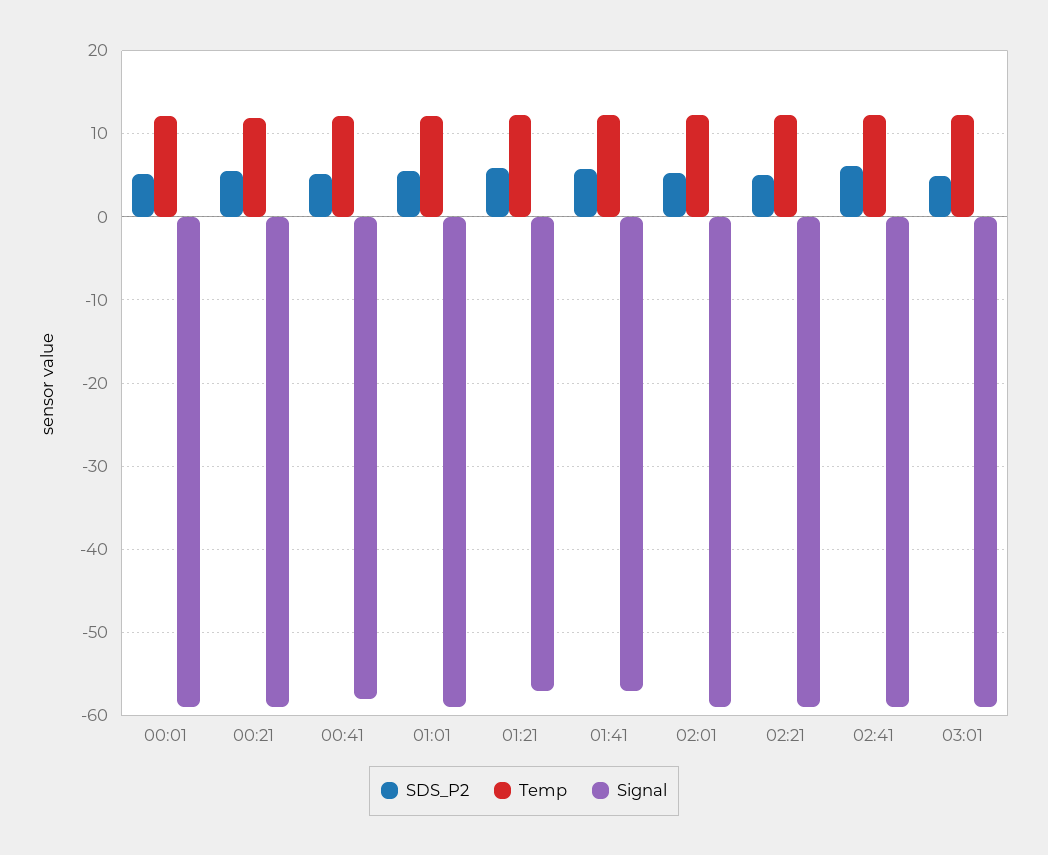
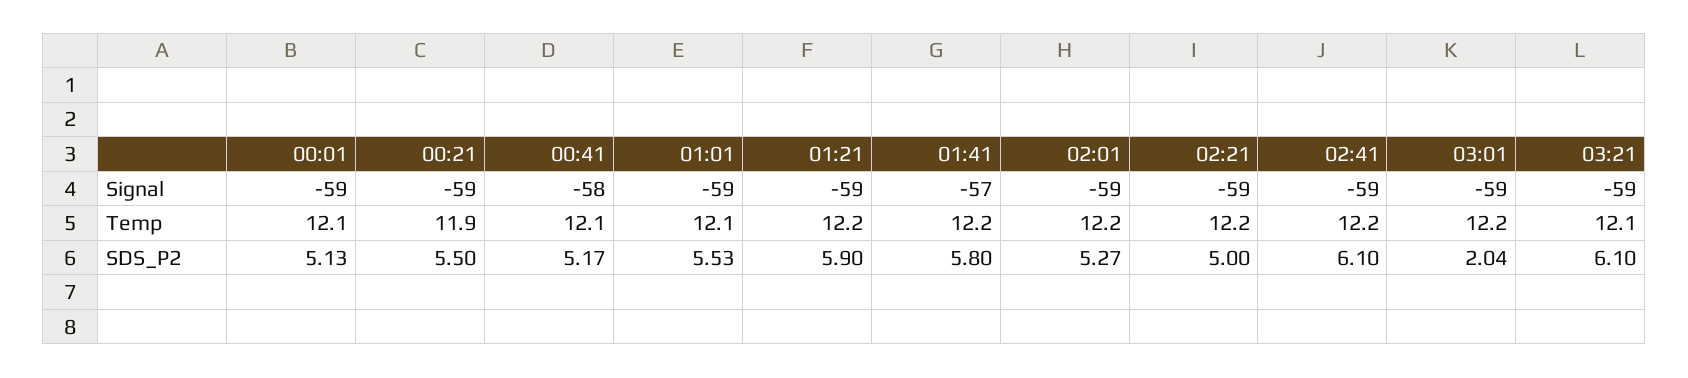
Signal, 01:21: -57 -> -59
SDS_P2, 03:01: 5 -> 2.04
Signal, 03:21: none -> -59
Temp, 03:21: none -> 12.1
SDS_P2, 03:21: none -> 6.1

